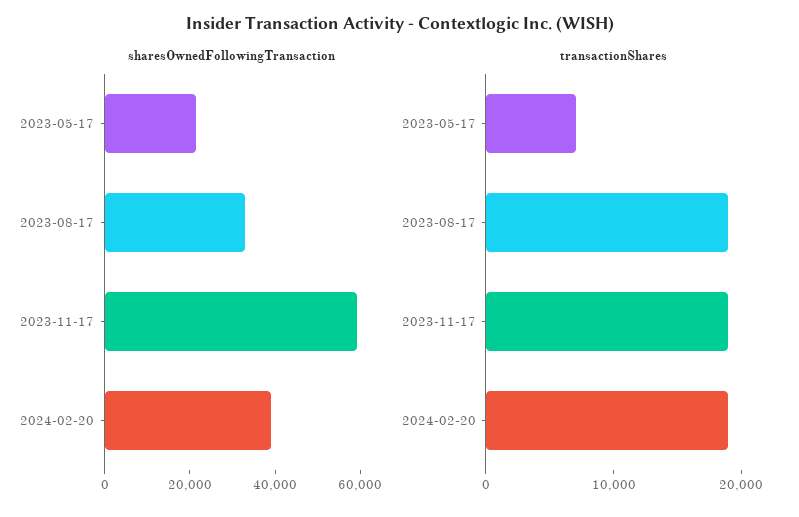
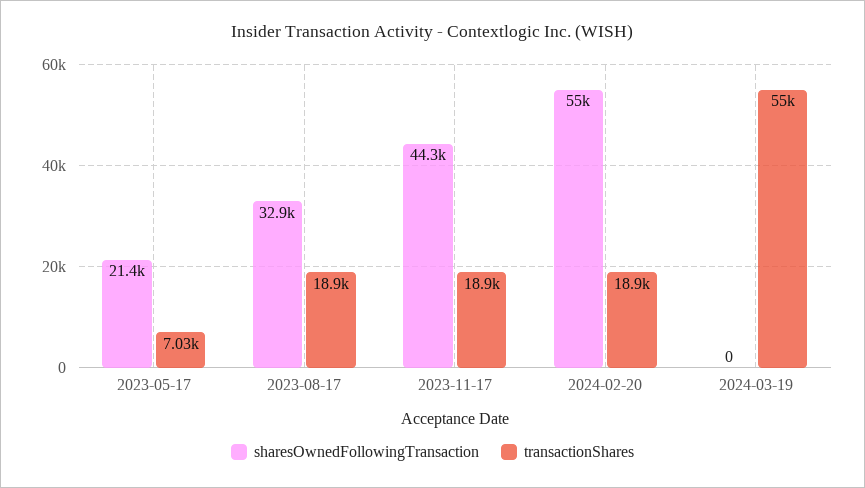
sharesOwnedFollowingTransaction, 2023-11-17: 60000 -> 44300
sharesOwnedFollowingTransaction, 2024-02-20: 40000 -> 55000
sharesOwnedFollowingTransaction, 2024-03-19: none -> 0
transactionShares, 2024-03-19: none -> 55000

